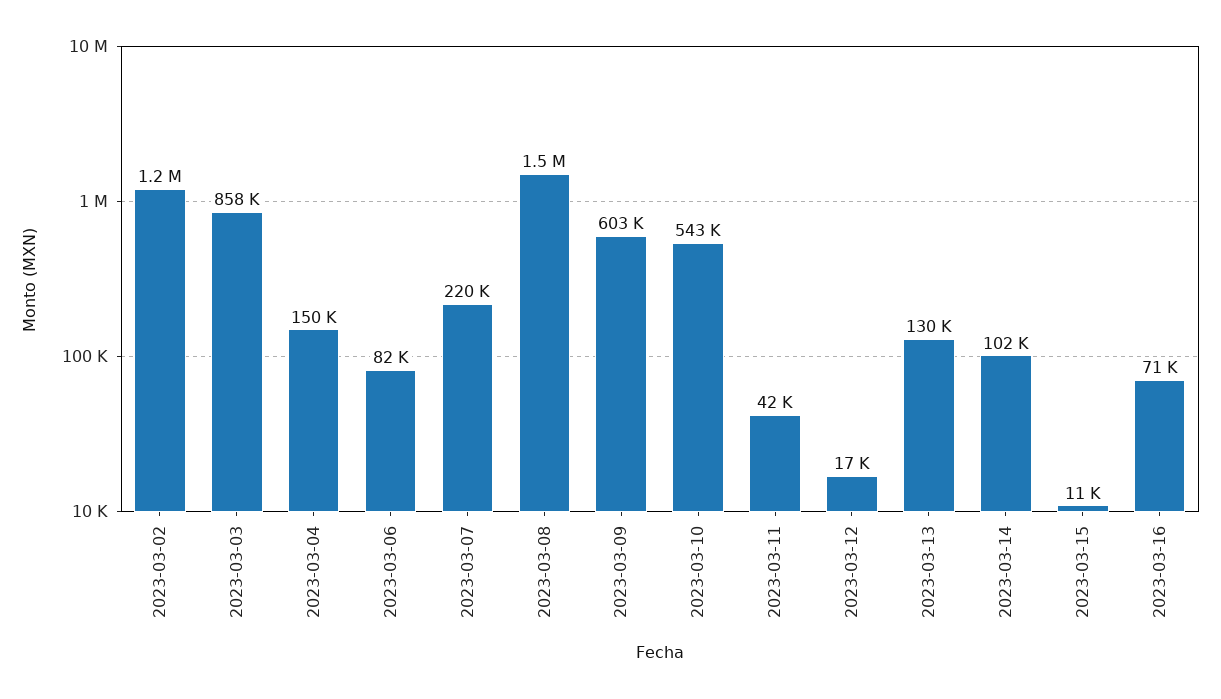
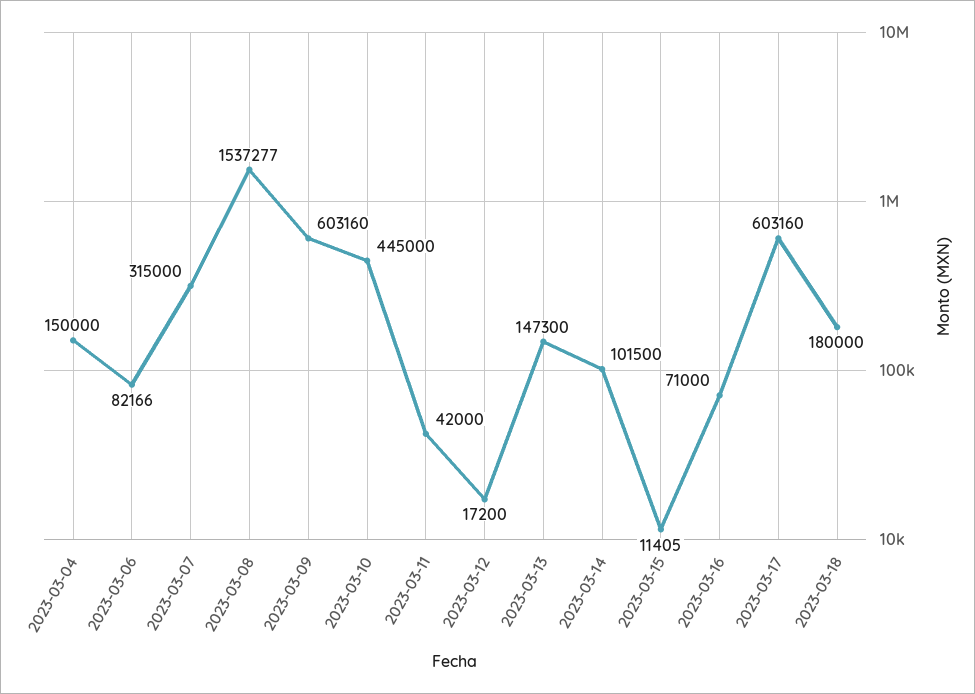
2023-03-02: 1200000 -> none
2023-03-03: 858000 -> none
2023-03-07: 220000 -> 315000
2023-03-10: 543000 -> 445000
2023-03-13: 130000 -> 147300
2023-03-17: none -> 603160
2023-03-18: none -> 180000

